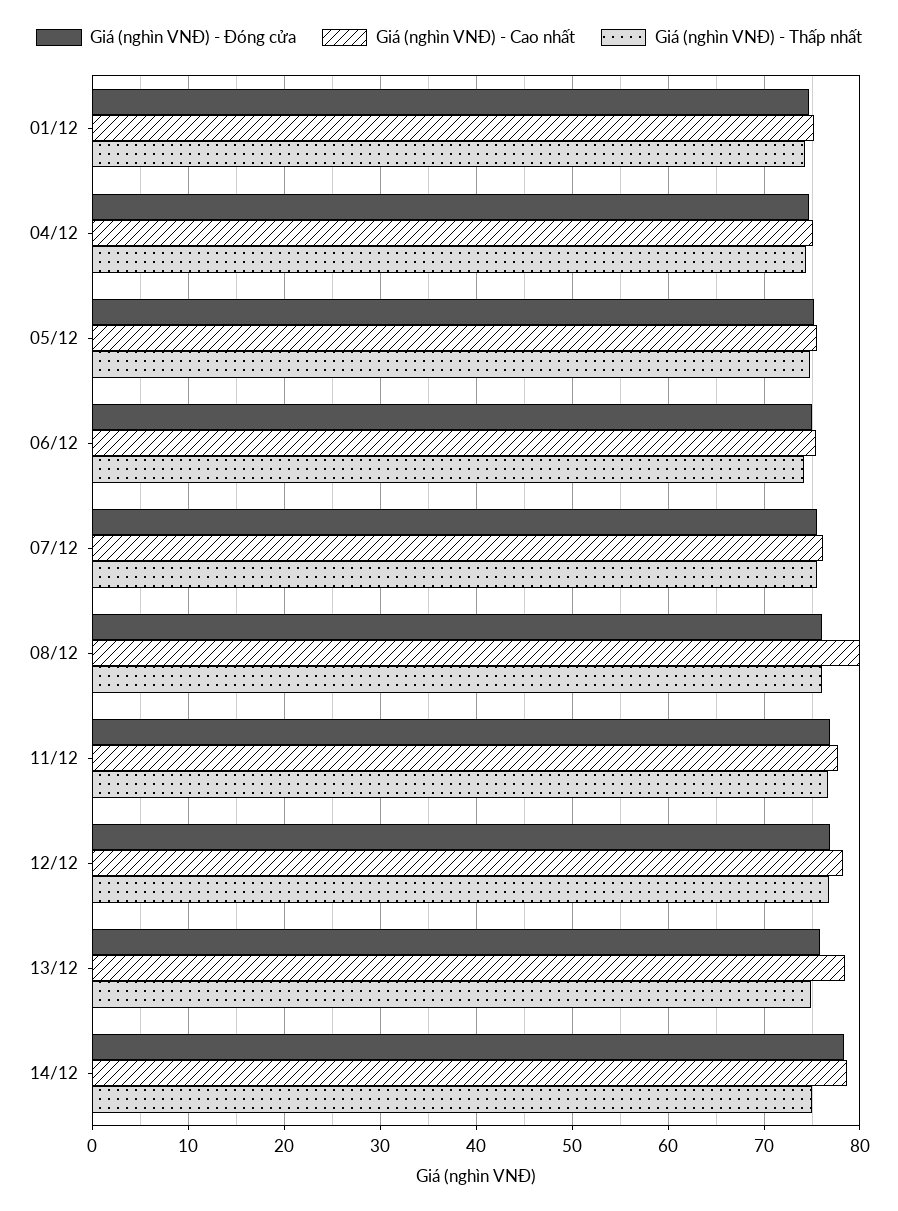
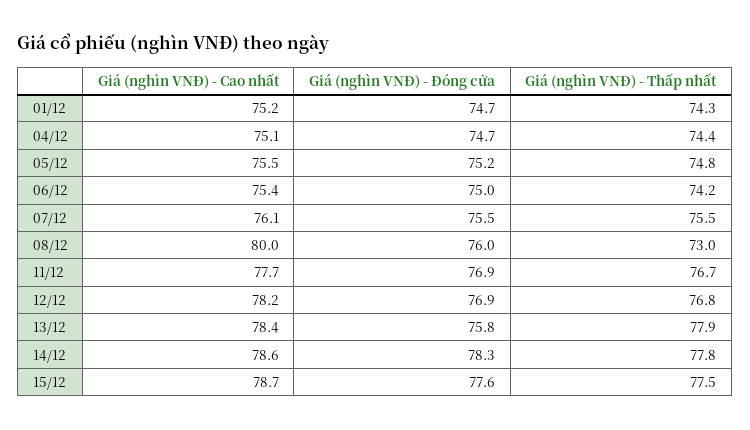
Giá (nghìn VNĐ) - Thấp nhất, 08/12: 76 -> 73
Giá (nghìn VNĐ) - Thấp nhất, 13/12: 75 -> 77.9
Giá (nghìn VNĐ) - Thấp nhất, 14/12: 75 -> 77.8
Giá (nghìn VNĐ) - Cao nhất, 15/12: none -> 78.7
Giá (nghìn VNĐ) - Đóng cửa, 15/12: none -> 77.6
Giá (nghìn VNĐ) - Thấp nhất, 15/12: none -> 77.5

